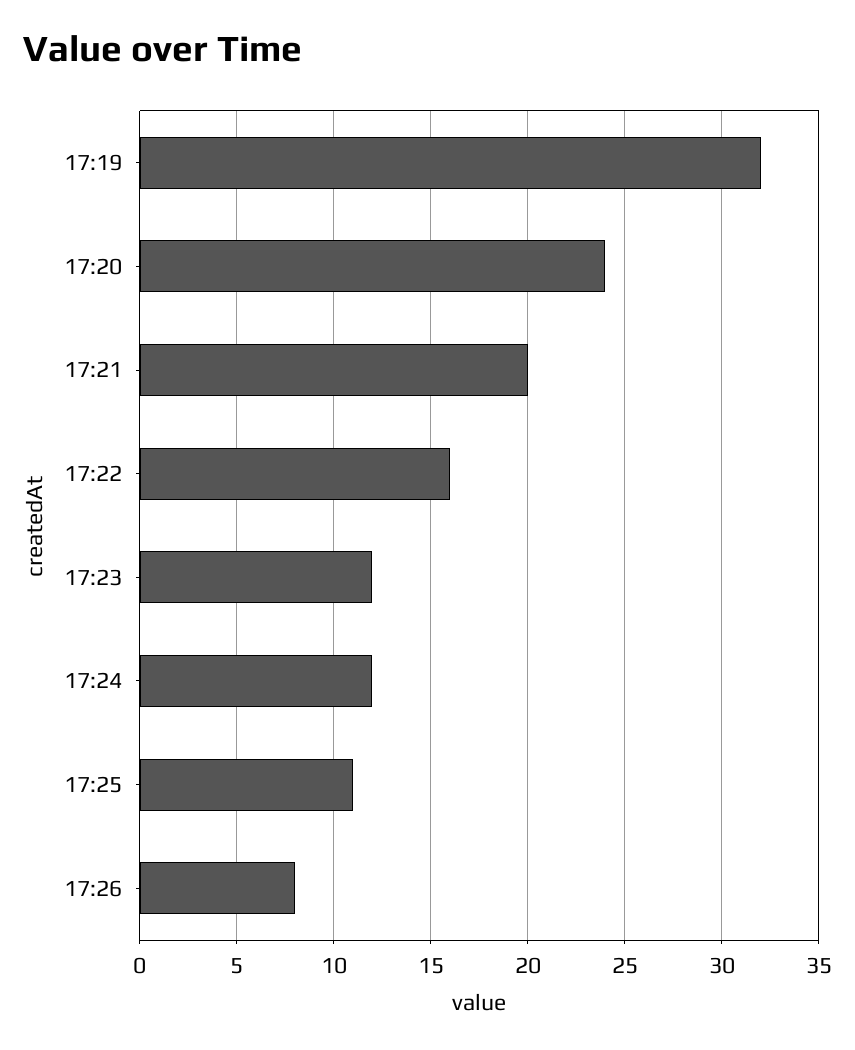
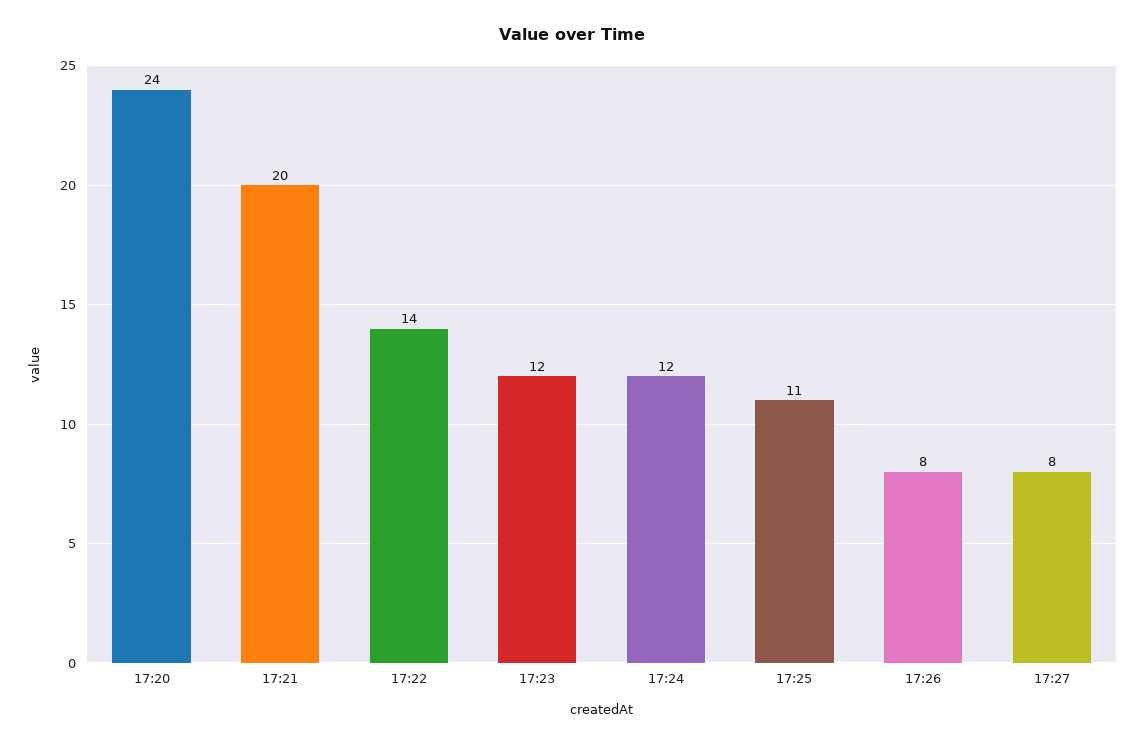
17:19: 32 -> none
17:22: 16 -> 14
17:27: none -> 8

